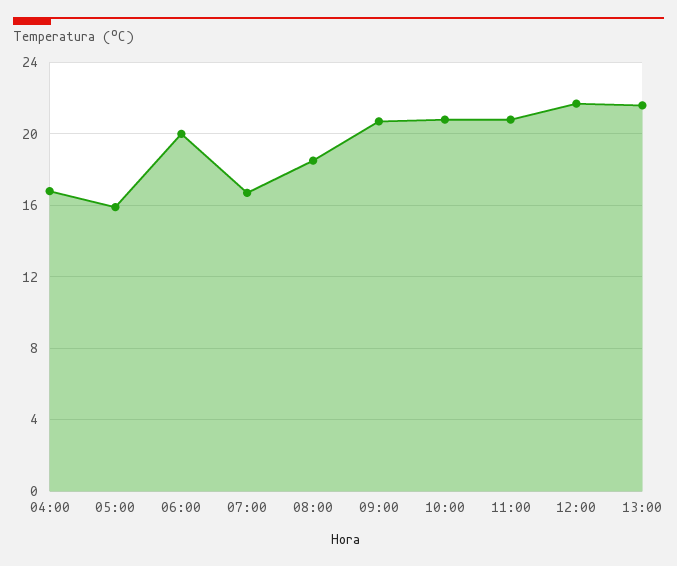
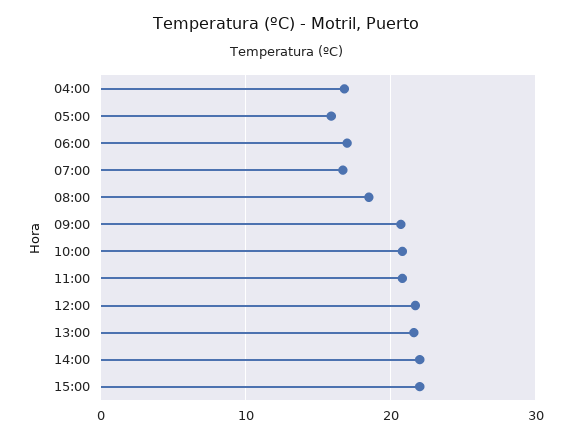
06:00: 20 -> 17
14:00: none -> 22
15:00: none -> 22

